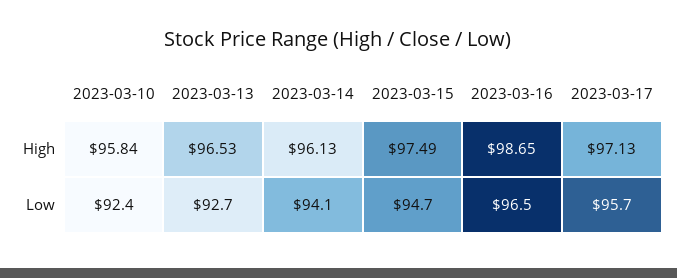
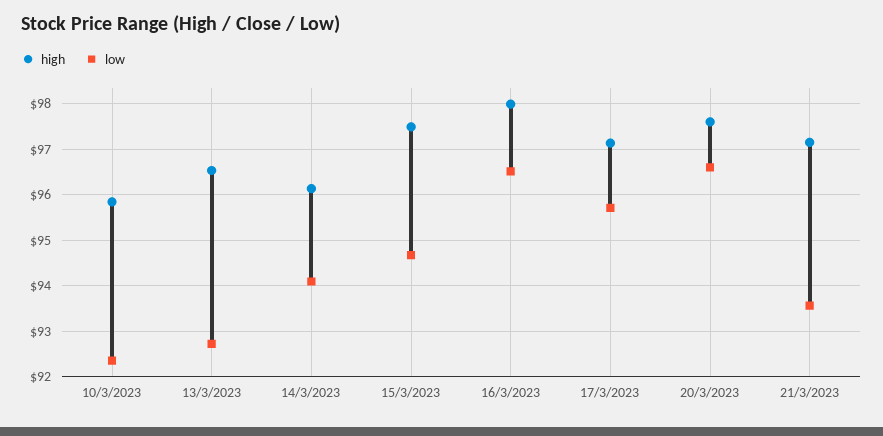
High, 2023-03-16: 98.65 -> 98
High, 20/3/2023: none -> 97.6
Low, 20/3/2023: none -> 96.6
High, 21/3/2023: none -> 97.2
Low, 21/3/2023: none -> 93.6

